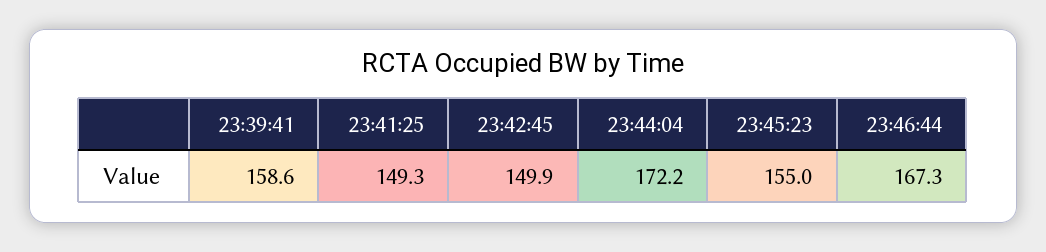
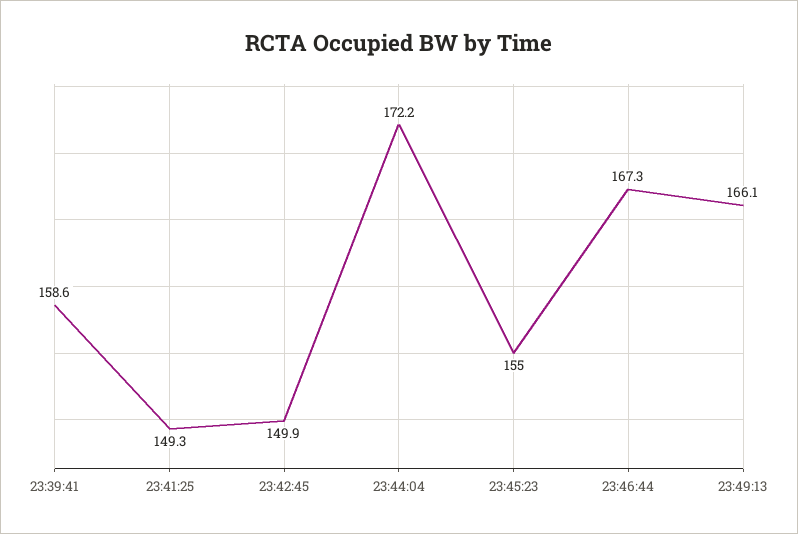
23:49:13: none -> 166.1

